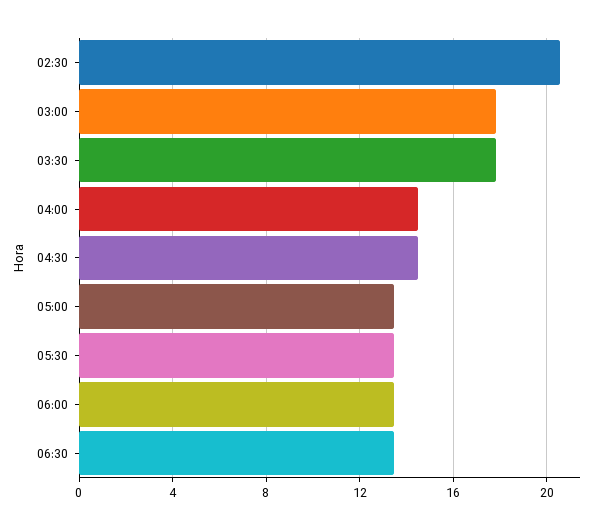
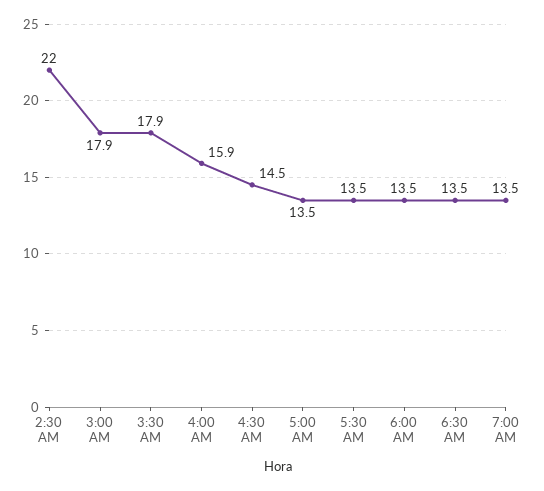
02:30: 20.5 -> 22
04:00: 14.5 -> 15.9
7:00 AM: none -> 13.5

